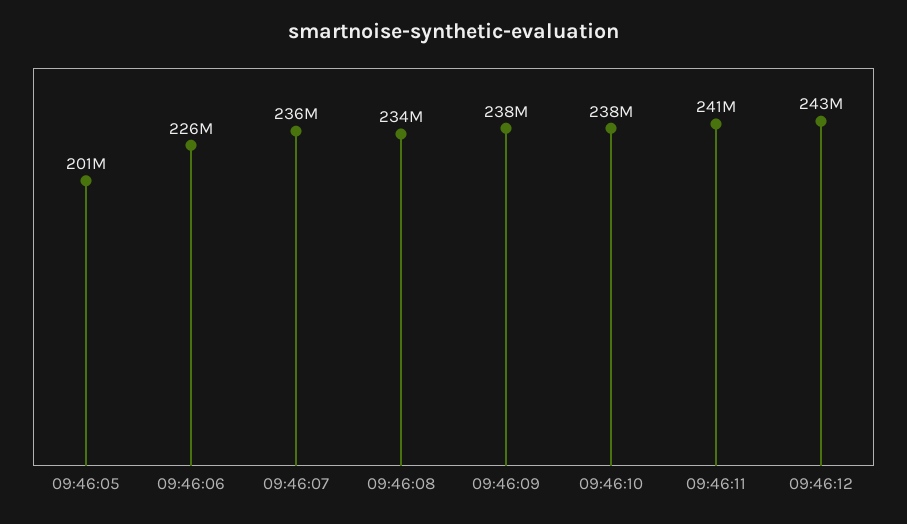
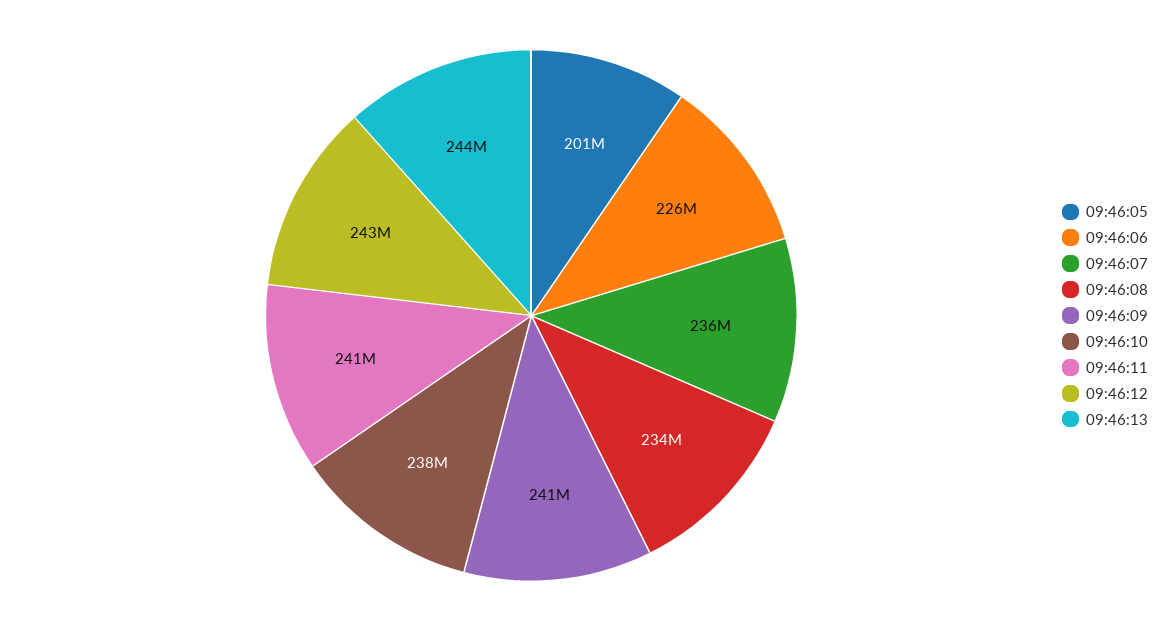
09:46:09: 238000000 -> 241000000
09:46:13: none -> 244000000

